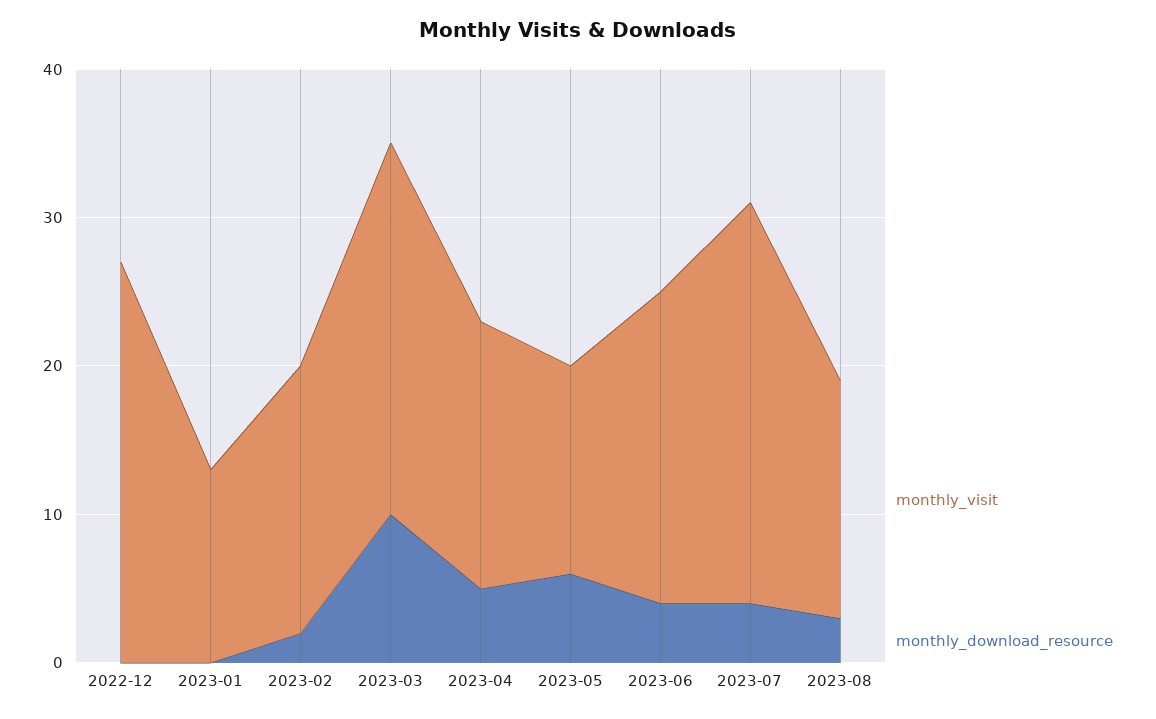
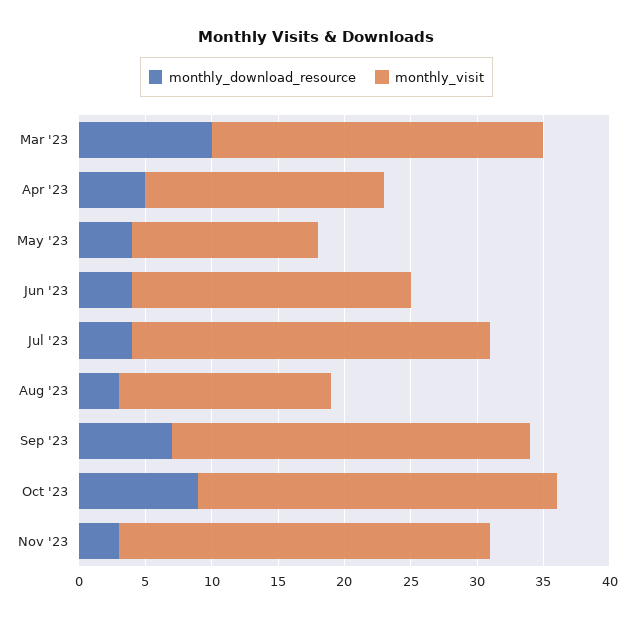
monthly_visit, 2022-12: 27 -> none
monthly_download_resource, 2022-12: 0 -> none
monthly_visit, 2023-01: 13 -> none
monthly_download_resource, 2023-01: 0 -> none
monthly_visit, 2023-02: 18 -> none
monthly_download_resource, 2023-02: 2 -> none
monthly_download_resource, 2023-05: 6 -> 4
monthly_download_resource, Sep '23: none -> 7
monthly_visit, Sep '23: none -> 27
monthly_download_resource, Oct '23: none -> 9
monthly_visit, Oct '23: none -> 27
monthly_download_resource, Nov '23: none -> 3
monthly_visit, Nov '23: none -> 28

